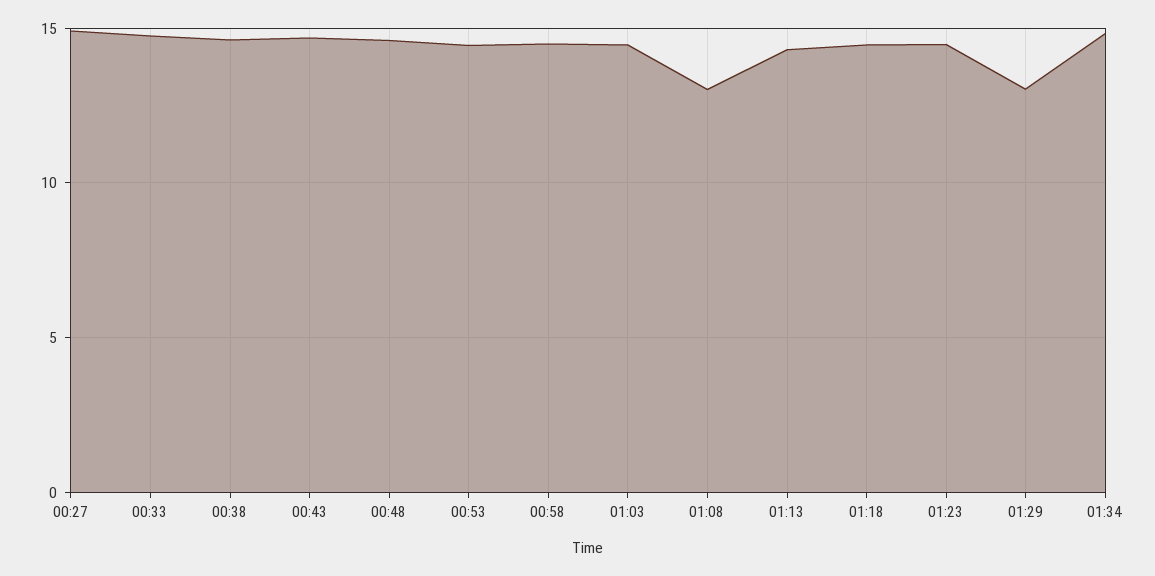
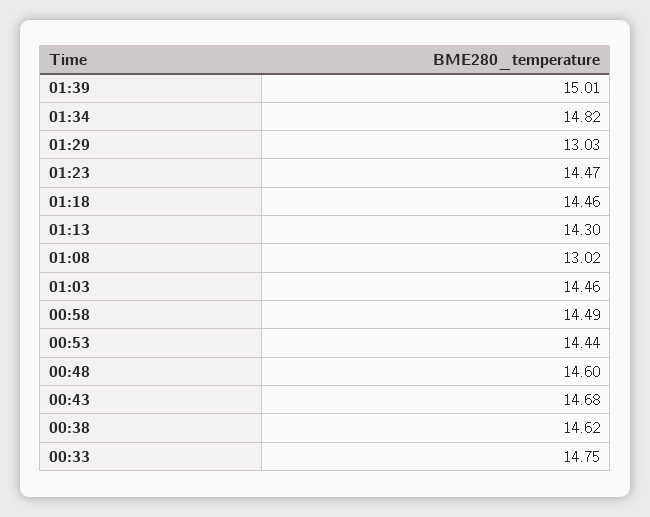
00:27: 15 -> none
01:39: none -> 15.01

